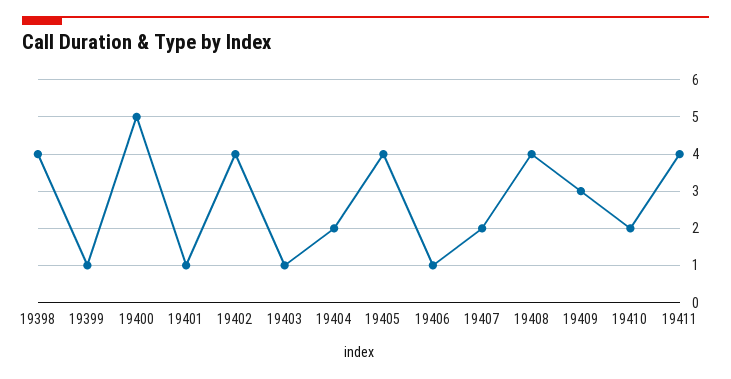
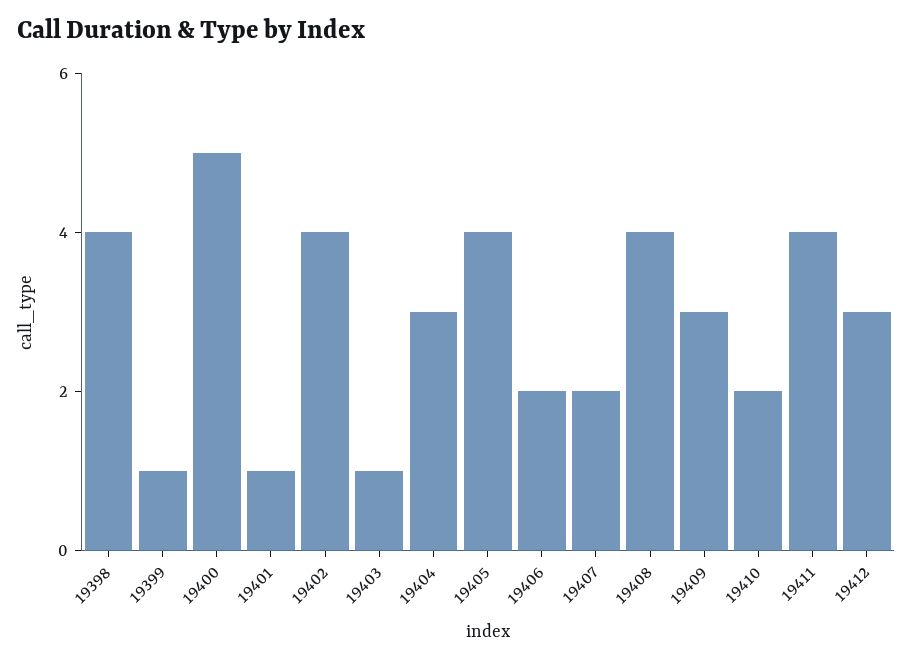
19404: 2 -> 3
19406: 1 -> 2
19412: none -> 3

